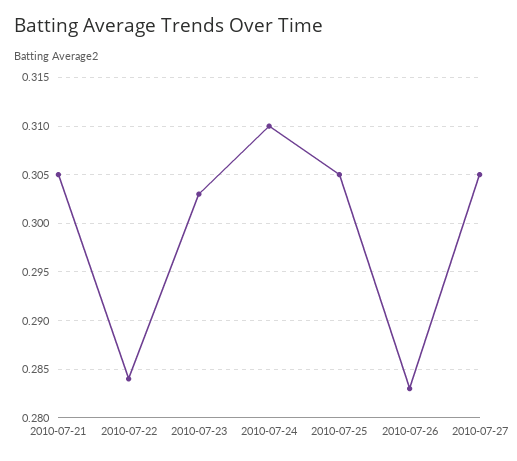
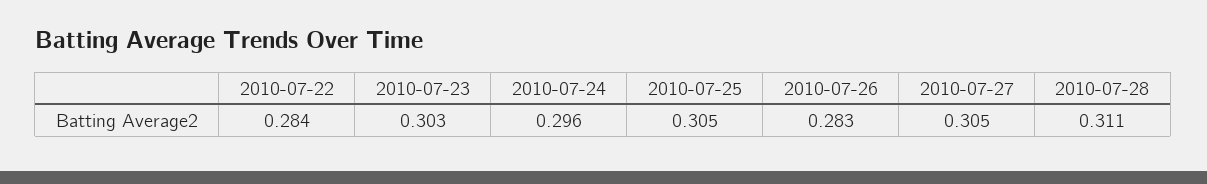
2010-07-21: 0.305 -> none
2010-07-24: 0.31 -> 0.296
2010-07-28: none -> 0.311

